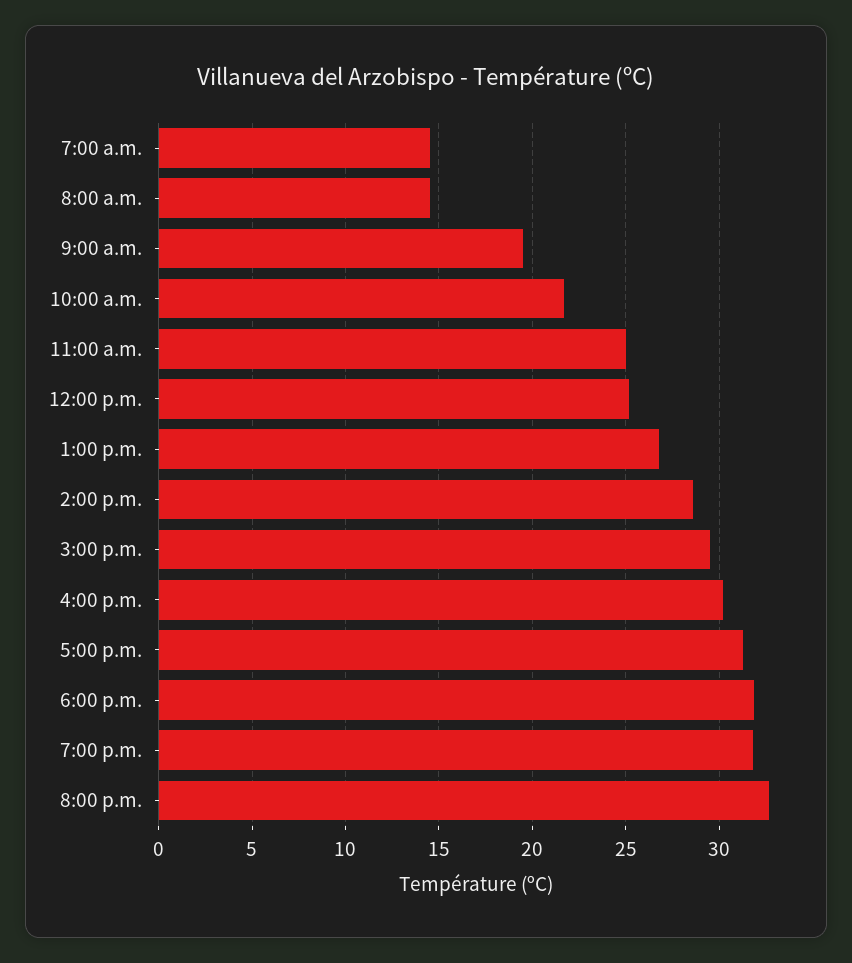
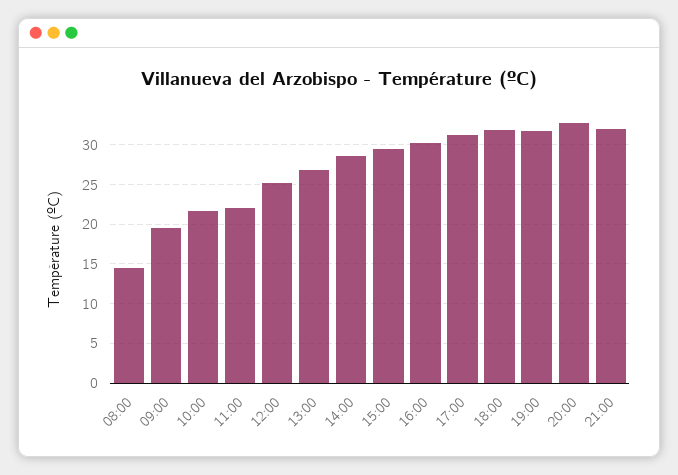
7:00 a.m.: 14.5 -> none
11:00 a.m.: 25 -> 22
21:00: none -> 32

